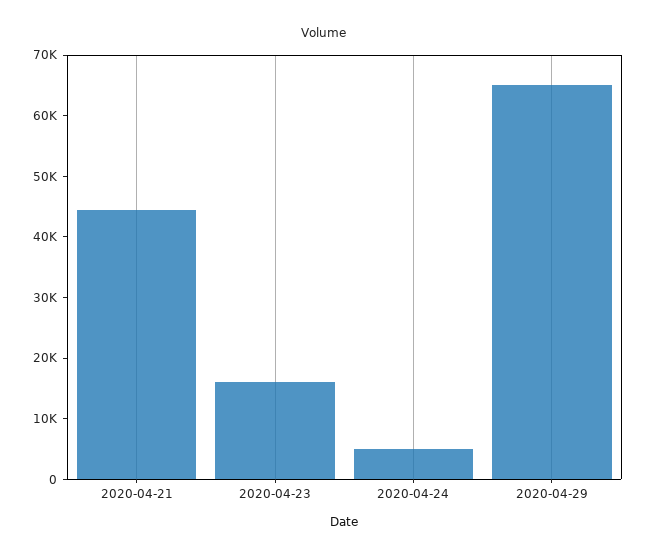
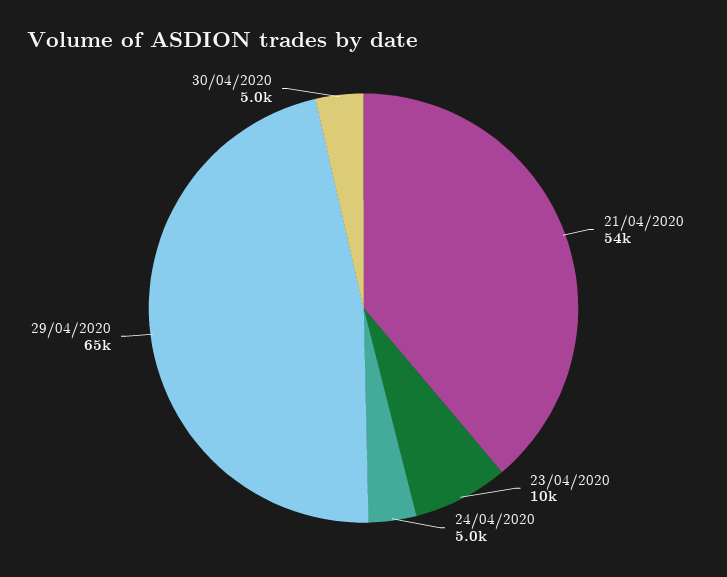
2020-04-21: 44000 -> 54000
2020-04-23: 16000 -> 10000
30/04/2020: none -> 5000

